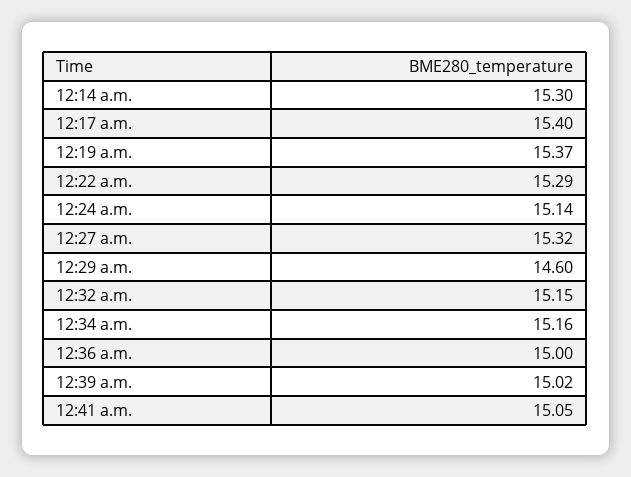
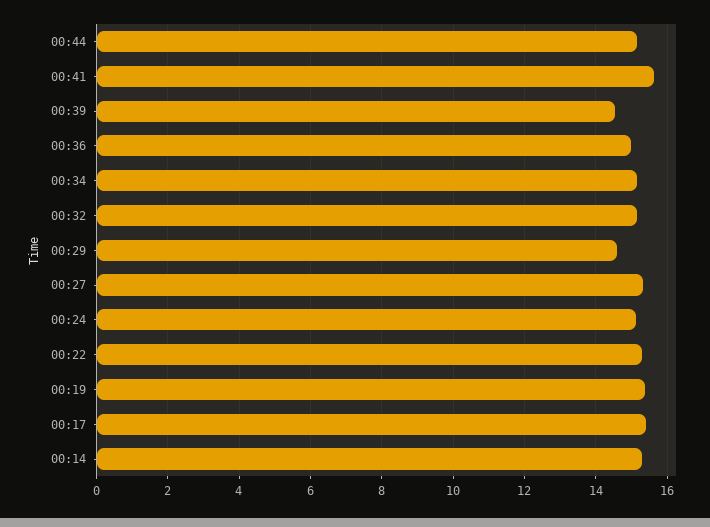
12:39 a.m.: 15.02 -> 14.6
12:41 a.m.: 15.05 -> 15.6
00:44: none -> 15.2

